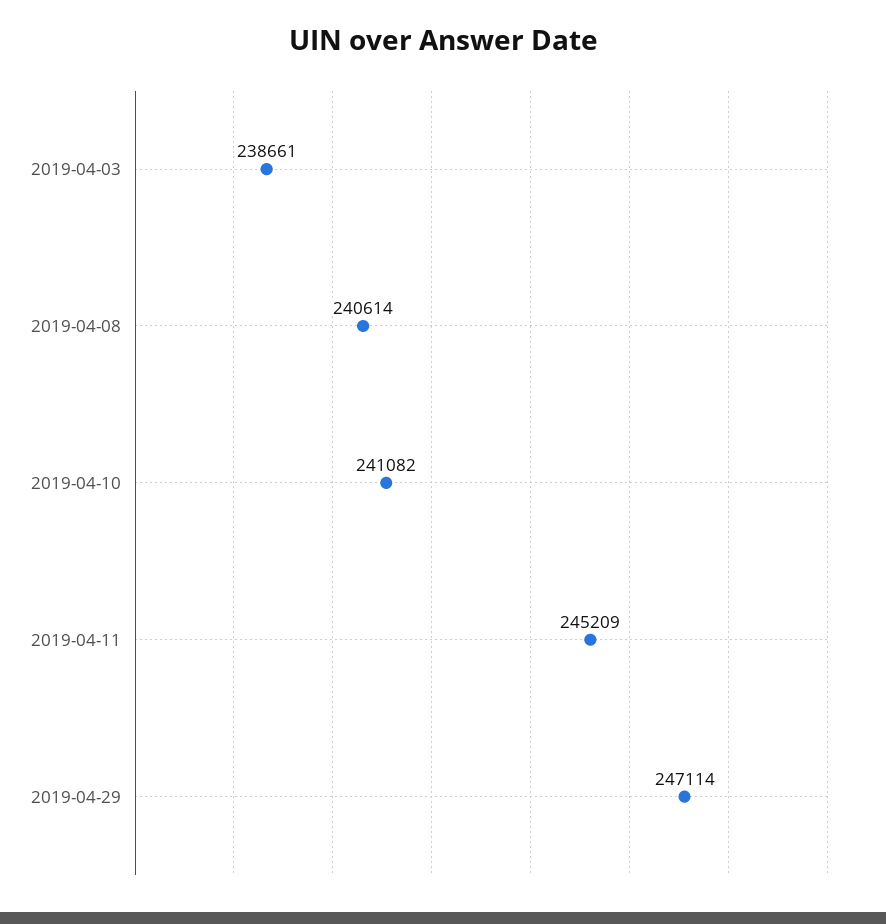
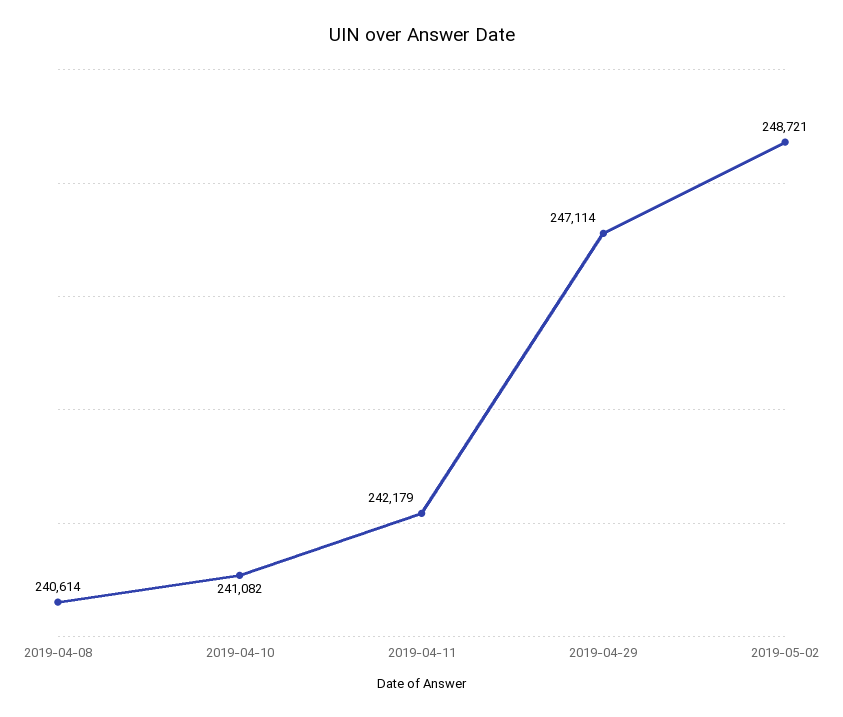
2019-04-03: 238661 -> none
2019-04-11: 245209 -> 242179
2019-05-02: none -> 248721

